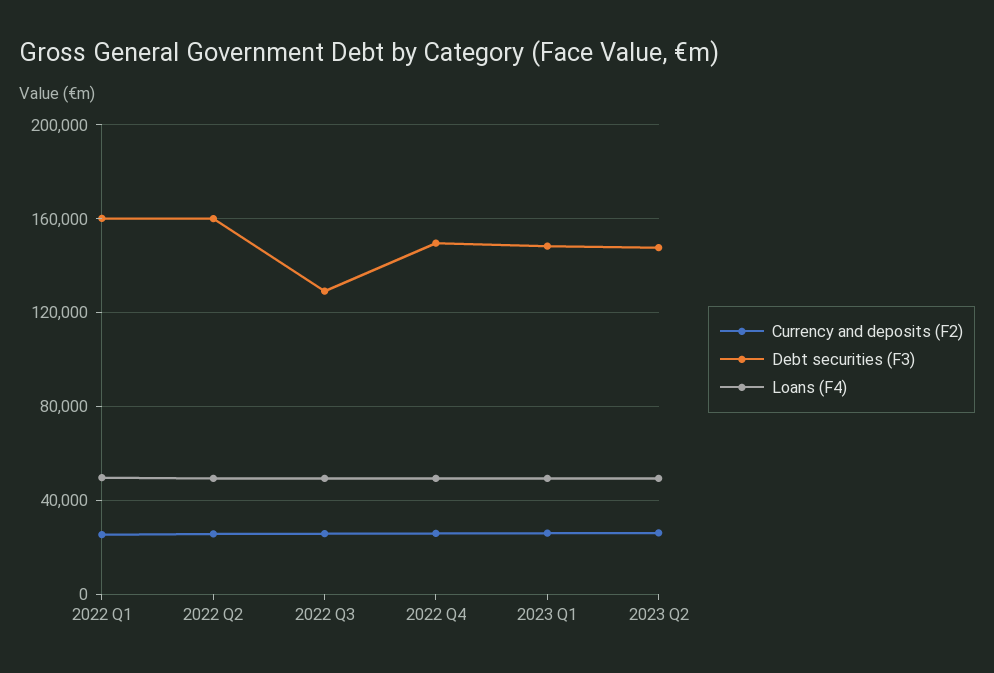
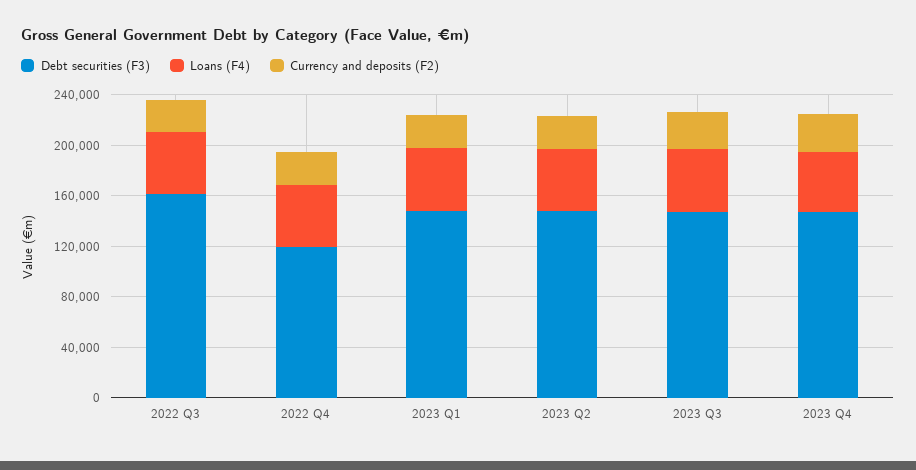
Currency and deposits (F2), 2022 Q1: 25000 -> none
Debt securities (F3), 2022 Q1: 160000 -> none
Loans (F4), 2022 Q1: 50000 -> none
Currency and deposits (F2), 2022 Q2: 25000 -> none
Debt securities (F3), 2022 Q2: 160000 -> none
Loans (F4), 2022 Q2: 50000 -> none
Debt securities (F3), 2022 Q3: 130000 -> 160000
Debt securities (F3), 2022 Q4: 150000 -> 120000
Debt securities (F3), 2023 Q3: none -> 150000
Loans (F4), 2023 Q3: none -> 50000
Currency and deposits (F2), 2023 Q3: none -> 30000
Debt securities (F3), 2023 Q4: none -> 150000
Loans (F4), 2023 Q4: none -> 50000
Currency and deposits (F2), 2023 Q4: none -> 30000

